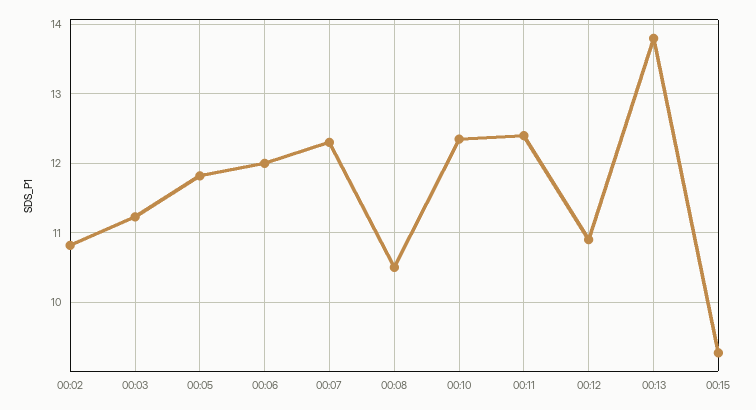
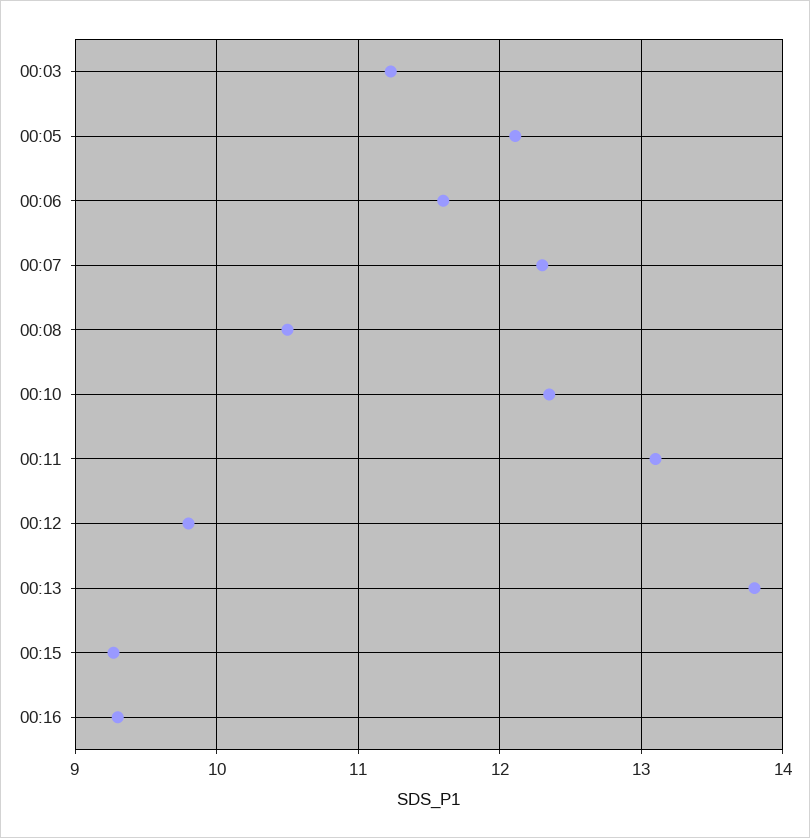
00:02: 10.8 -> none
00:05: 11.8 -> 12.1
00:06: 12 -> 11.6
00:11: 12.4 -> 13.1
00:12: 10.9 -> 9.8
00:16: none -> 9.3

